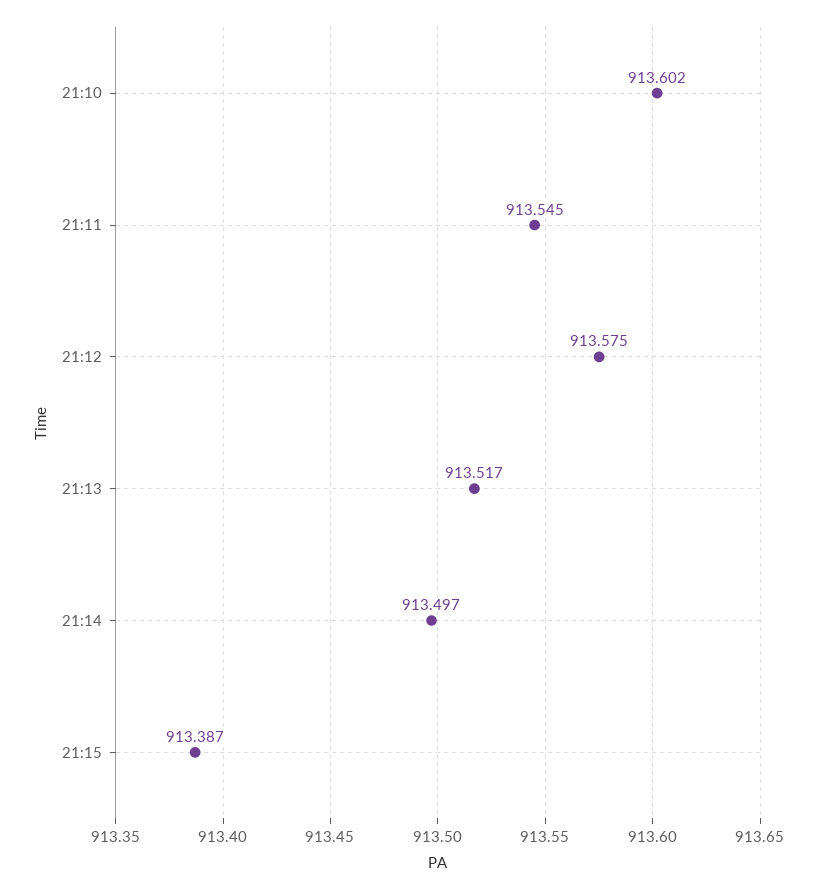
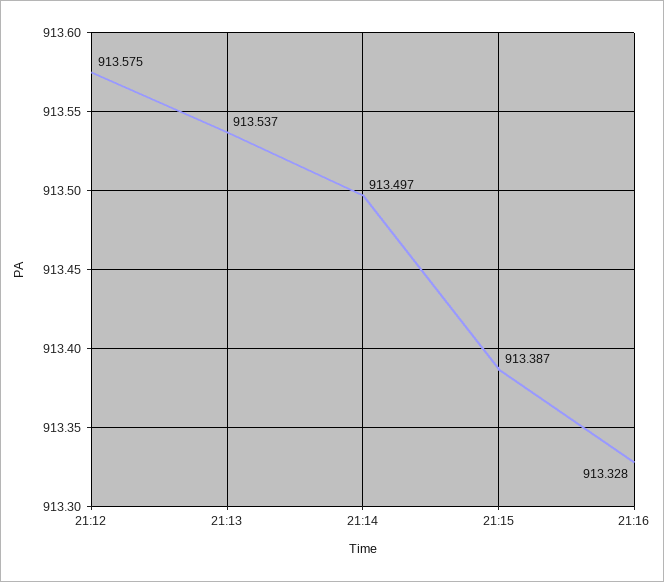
21:10: 913.602 -> none
21:11: 913.545 -> none
21:13: 913.517 -> 913.537
21:16: none -> 913.328

